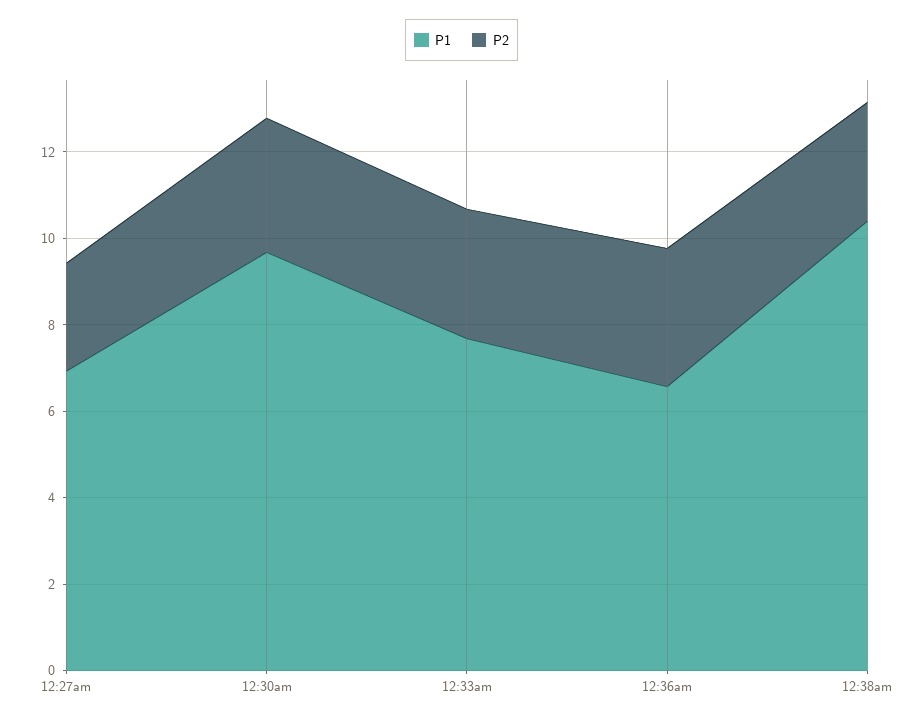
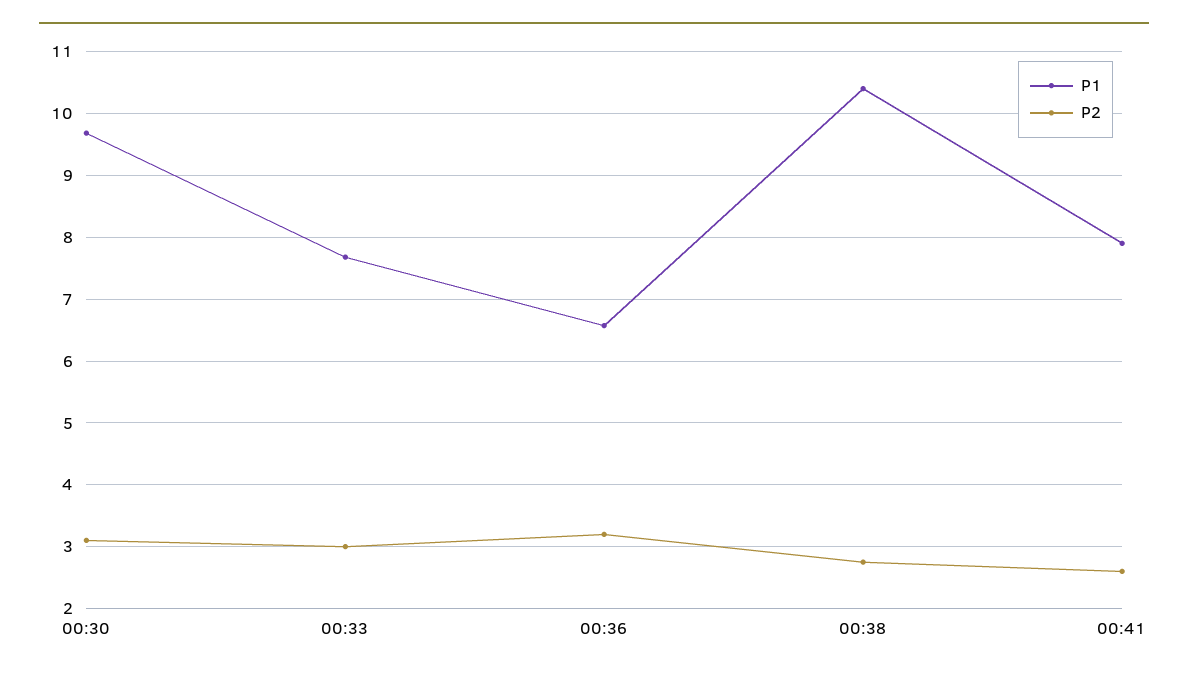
P1, 12:27am: 7 -> none
P2, 12:27am: 2.5 -> none
P1, 00:41: none -> 7.9
P2, 00:41: none -> 2.6

